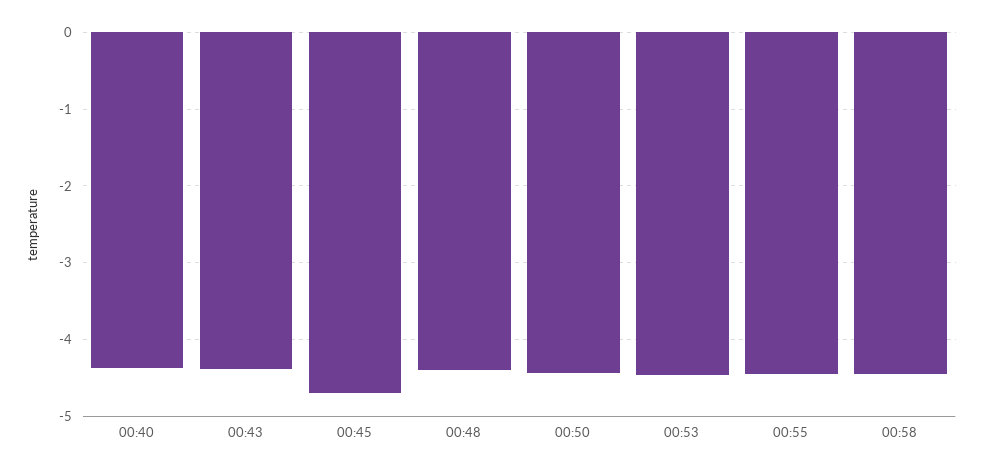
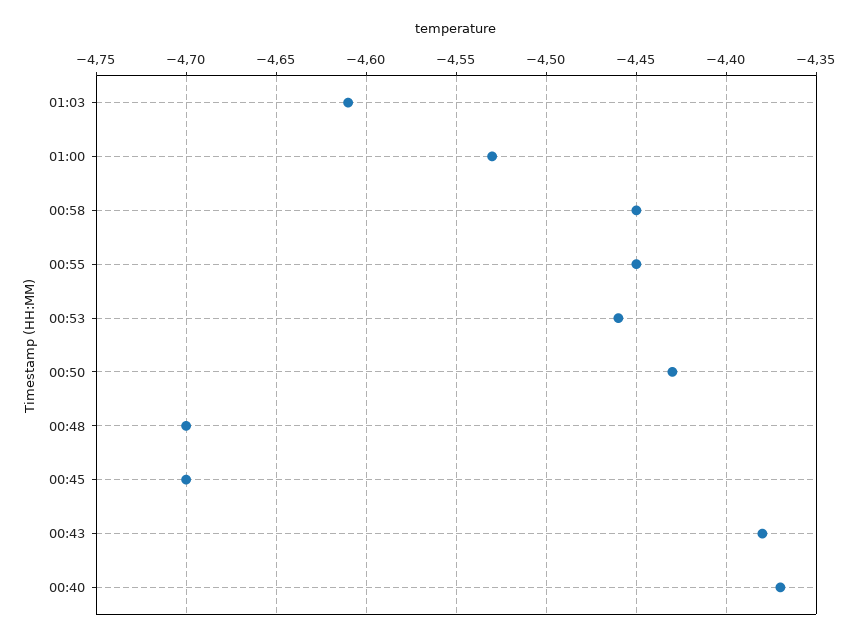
00:48: -4.4 -> -4.7
01:03: none -> -4.61
01:00: none -> -4.53

